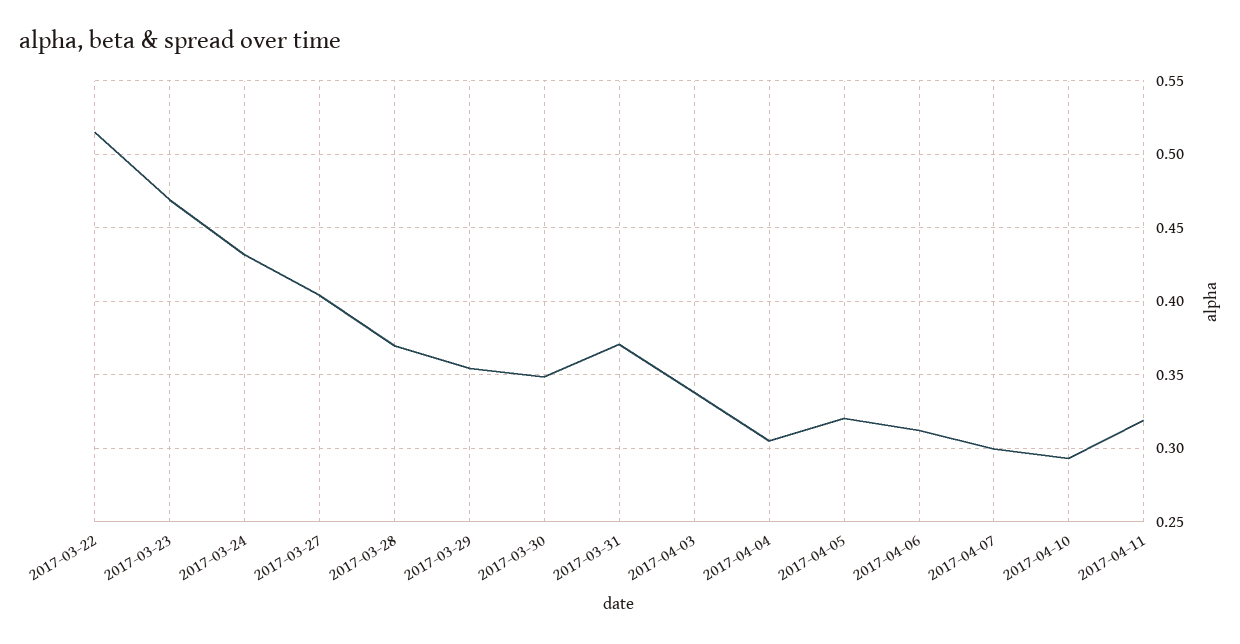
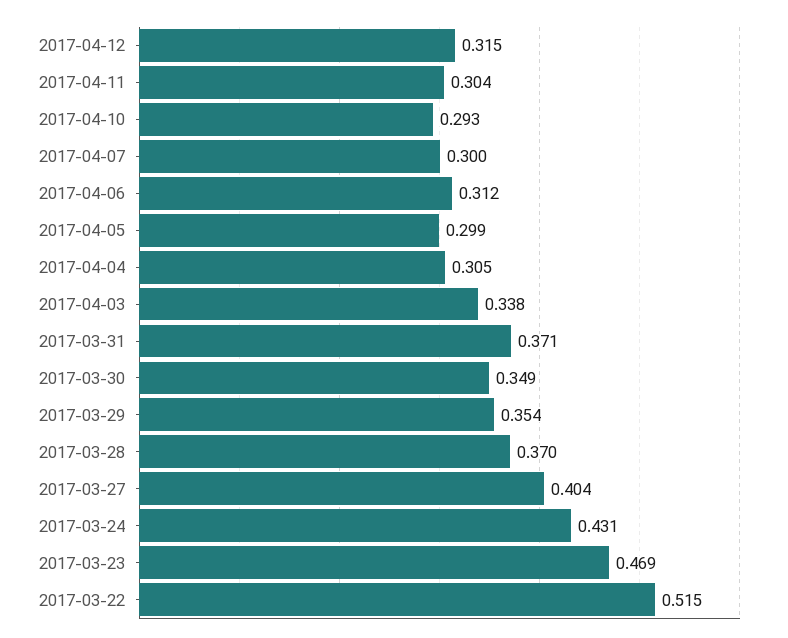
2017-04-05: 0.32 -> 0.299
2017-04-11: 0.32 -> 0.304
2017-04-12: none -> 0.315

